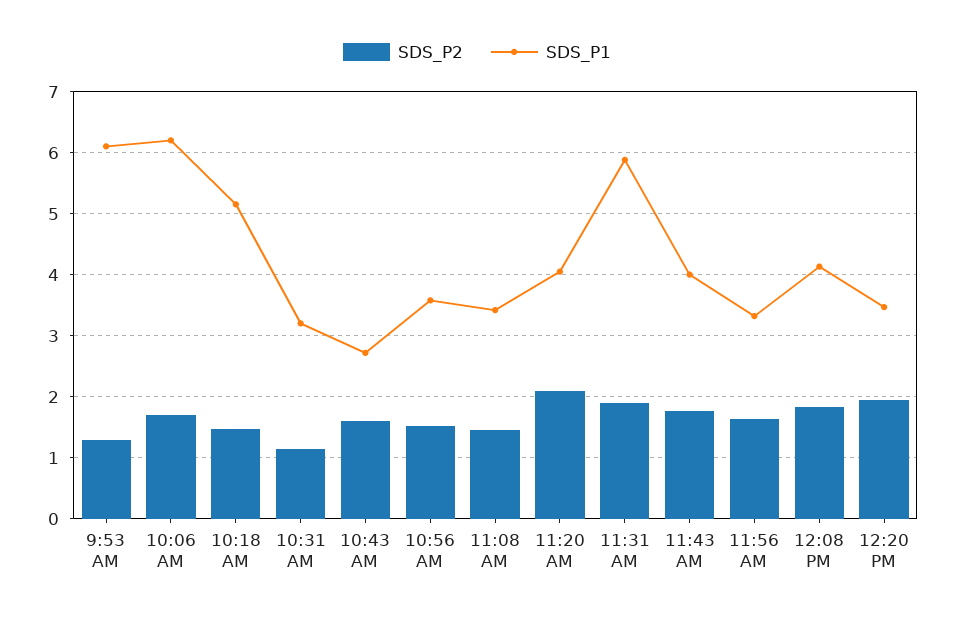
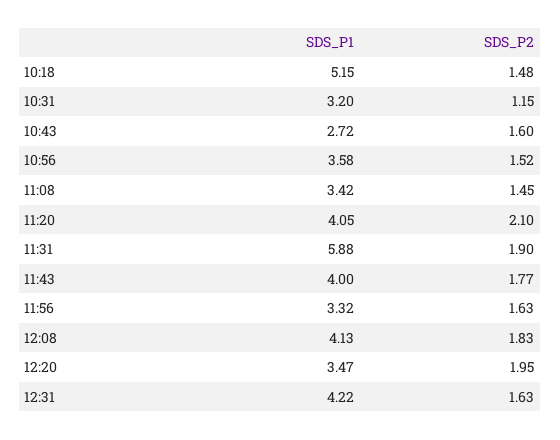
SDS_P2, 9:53 AM: 1.3 -> none
SDS_P1, 9:53 AM: 6.1 -> none
SDS_P2, 10:06 AM: 1.7 -> none
SDS_P1, 10:06 AM: 6.2 -> none
SDS_P1, 12:31: none -> 4.22
SDS_P2, 12:31: none -> 1.63

